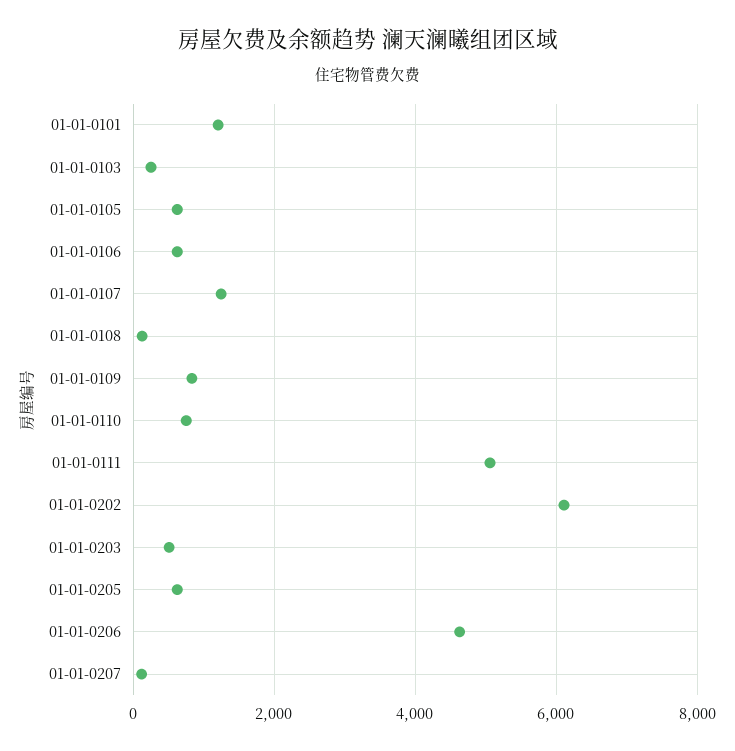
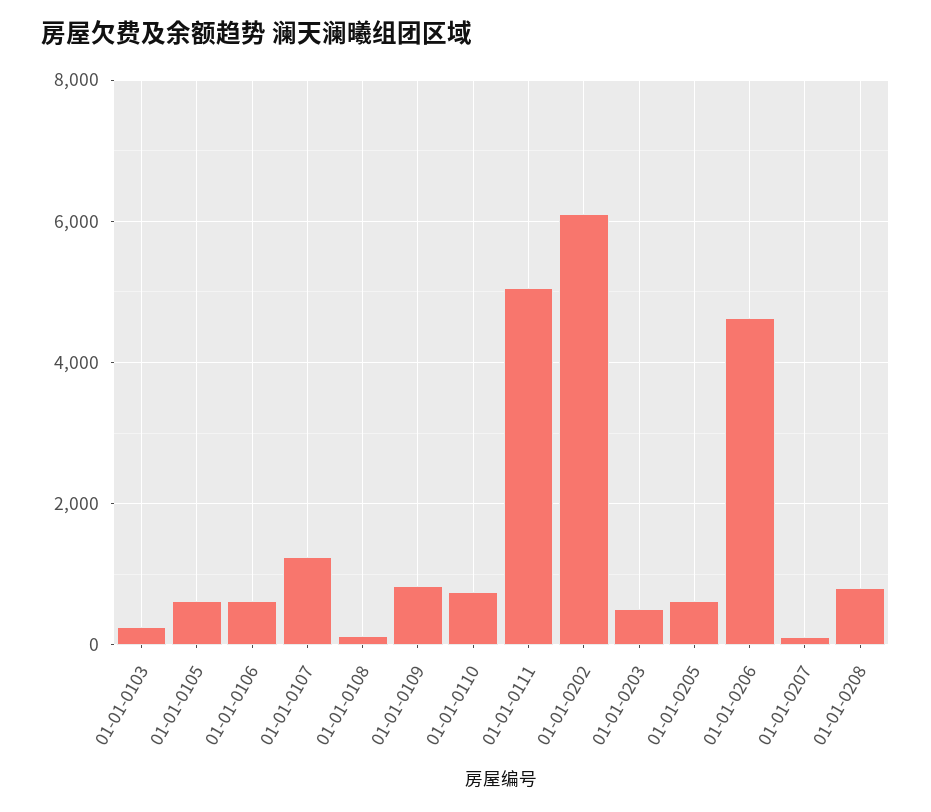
01-01-0101: 1200 -> none
01-01-0208: none -> 800

